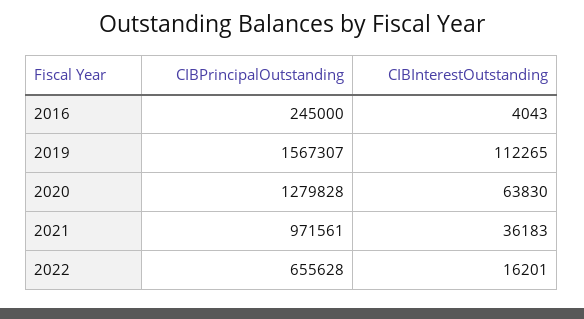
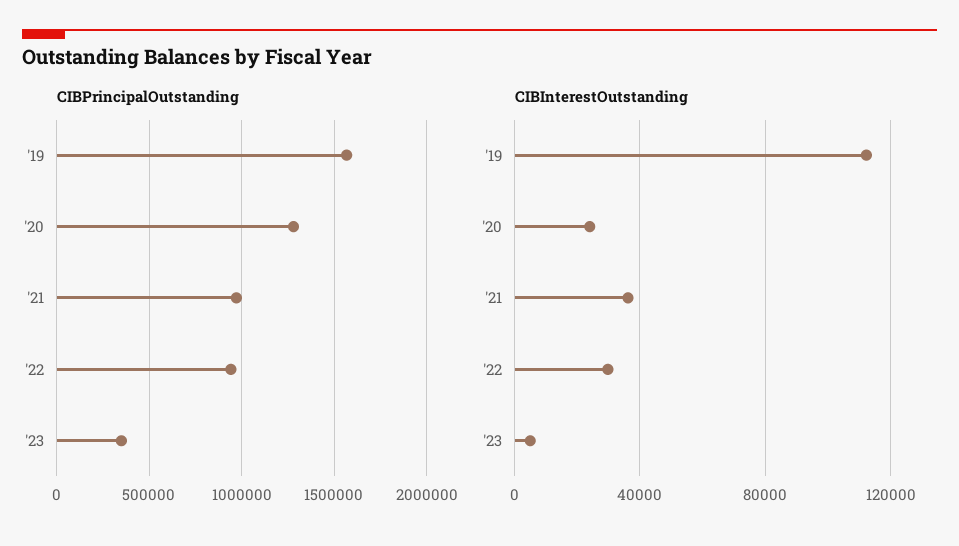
CIBPrincipalOutstanding, 2016: 245000 -> none
CIBInterestOutstanding, 2016: 4043 -> none
CIBInterestOutstanding, 2020: 63830 -> 25000
CIBPrincipalOutstanding, 2022: 655628 -> 950000
CIBInterestOutstanding, 2022: 16201 -> 30000
CIBPrincipalOutstanding, '23: none -> 350000
CIBInterestOutstanding, '23: none -> 5000

